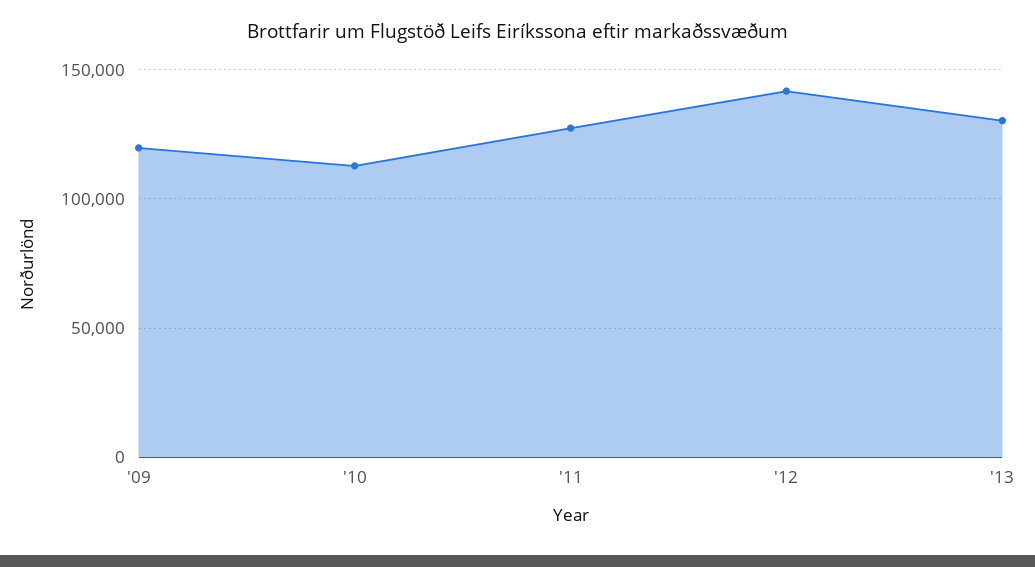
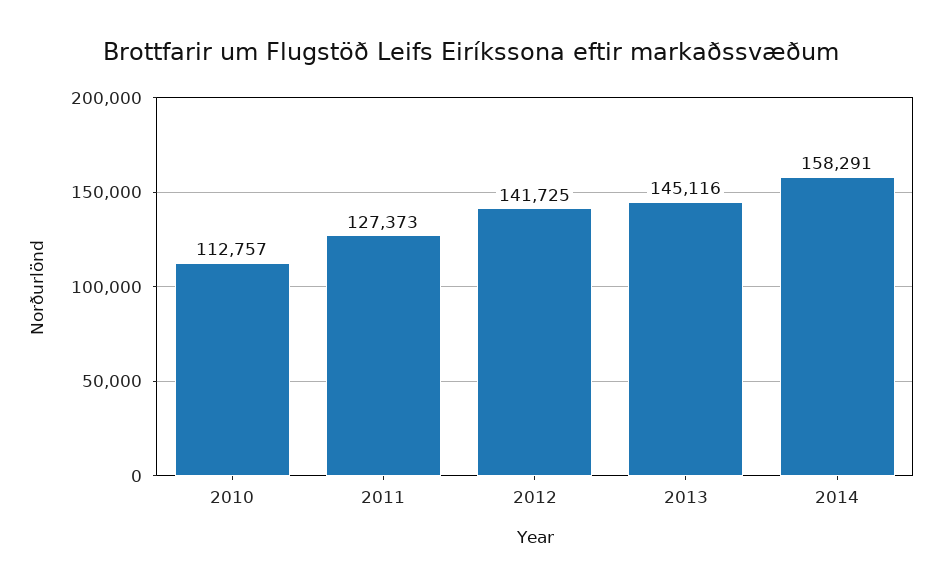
'09: 120000 -> none
'13: 130000 -> 145116
2014: none -> 158291

